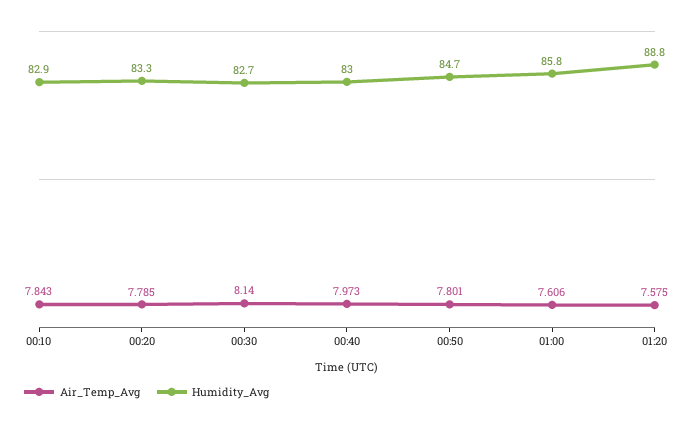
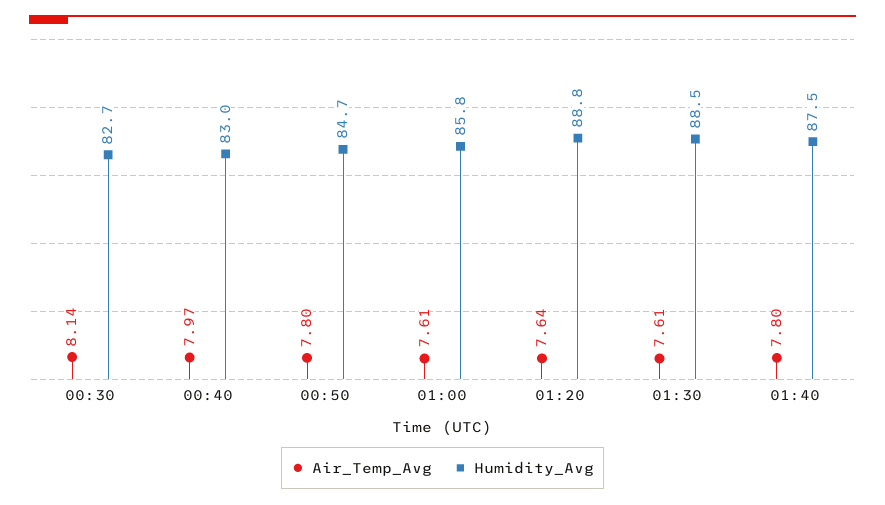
Air_Temp_Avg, 00:10: 7.843 -> none
Humidity_Avg, 00:10: 82.9 -> none
Air_Temp_Avg, 00:20: 7.785 -> none
Humidity_Avg, 00:20: 83.3 -> none
Air_Temp_Avg, 01:20: 7.575 -> 7.64
Air_Temp_Avg, 01:30: none -> 7.61
Humidity_Avg, 01:30: none -> 88.5
Air_Temp_Avg, 01:40: none -> 7.8
Humidity_Avg, 01:40: none -> 87.5

